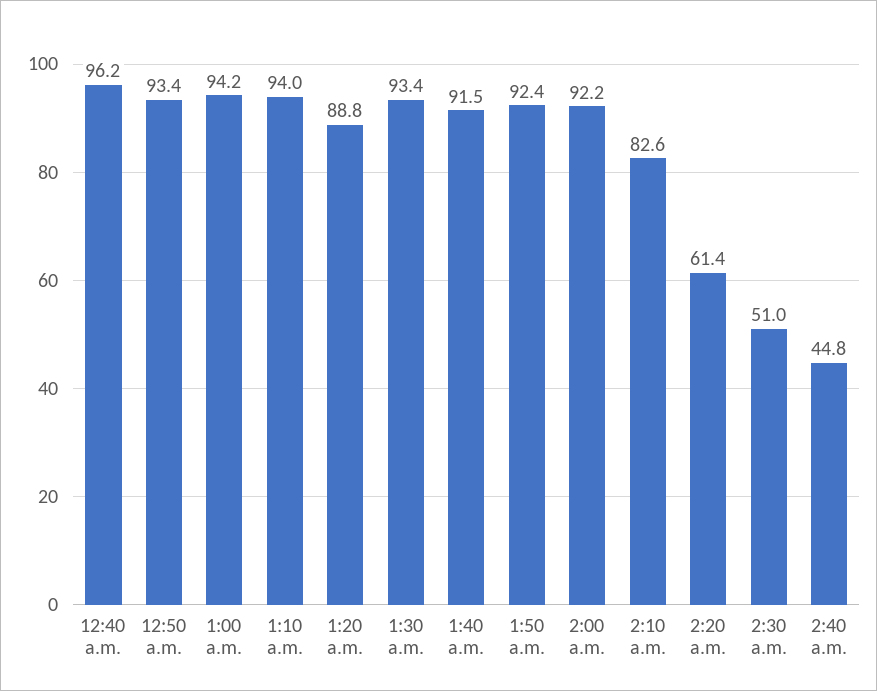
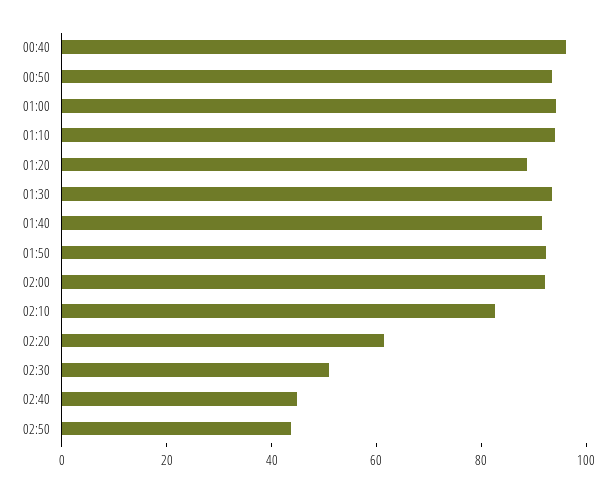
02:50: none -> 45

